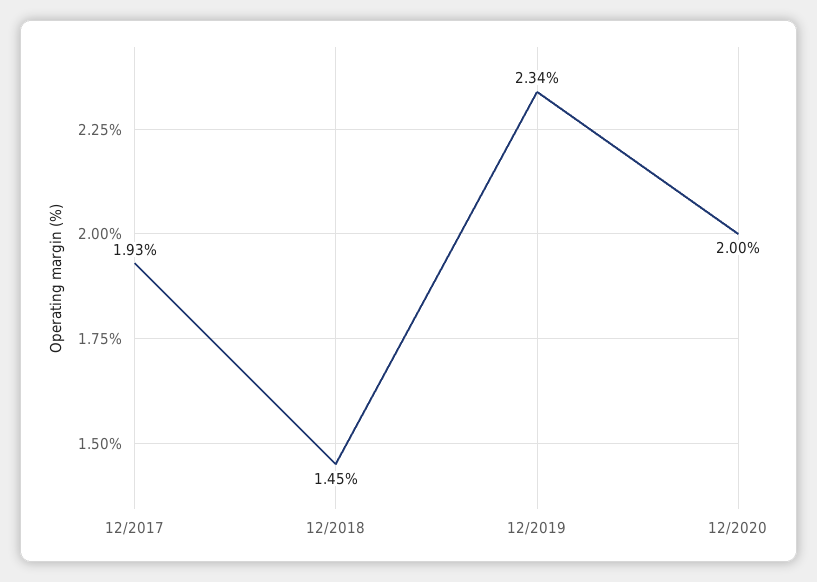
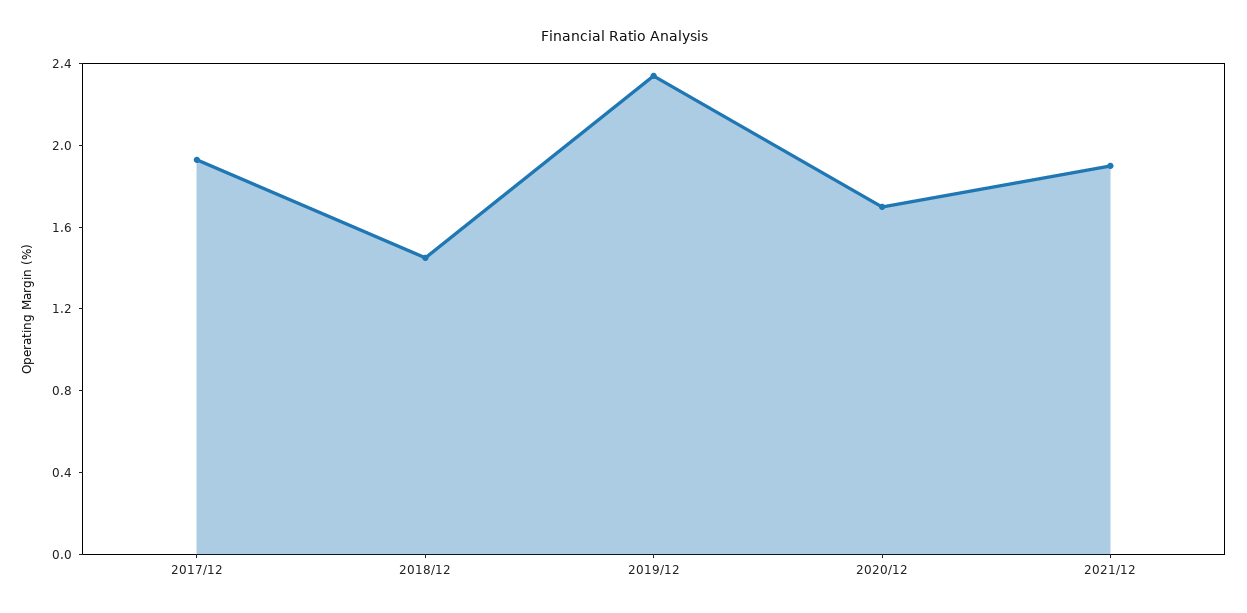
12/2020: 2 -> 1.7
2021/12: none -> 1.9

